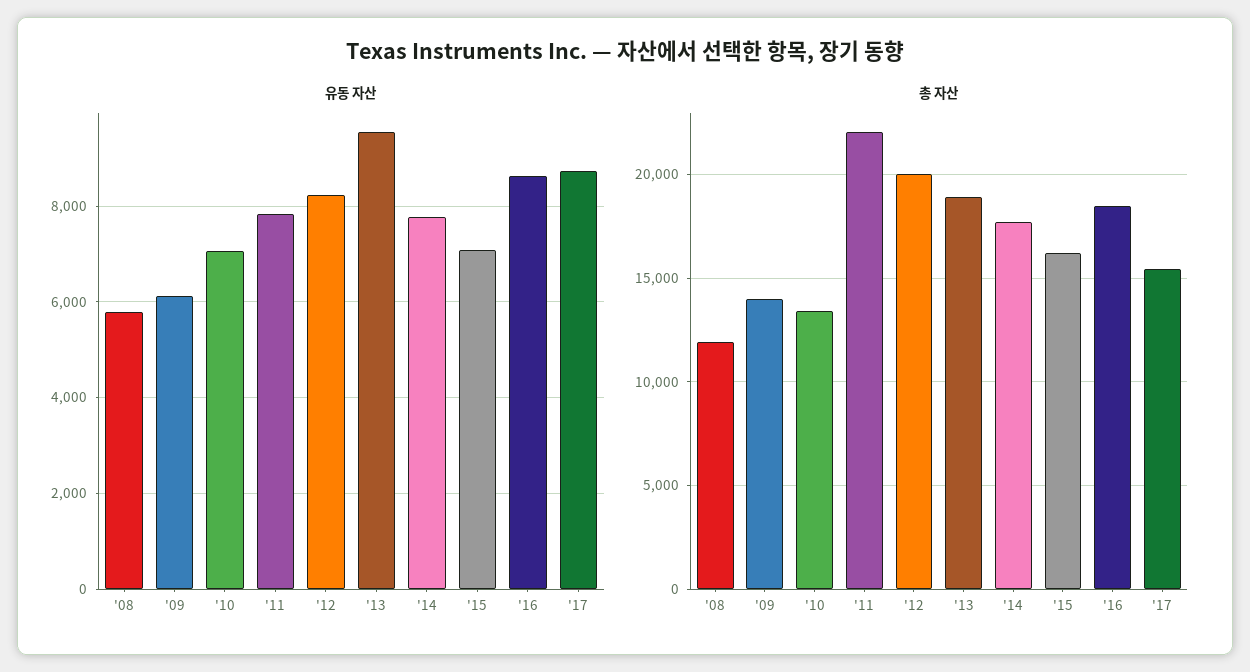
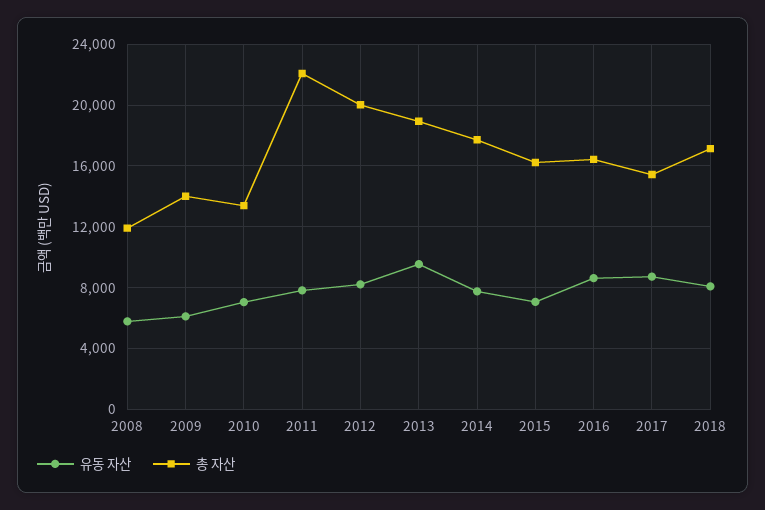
총 자산, '16: 18500 -> 16500
유동 자산, 2018: none -> 8000
총 자산, 2018: none -> 17000

